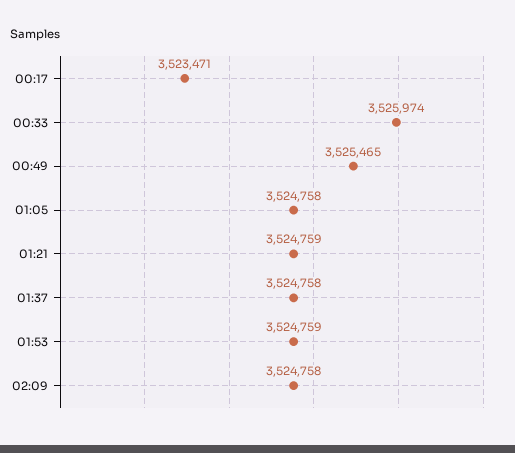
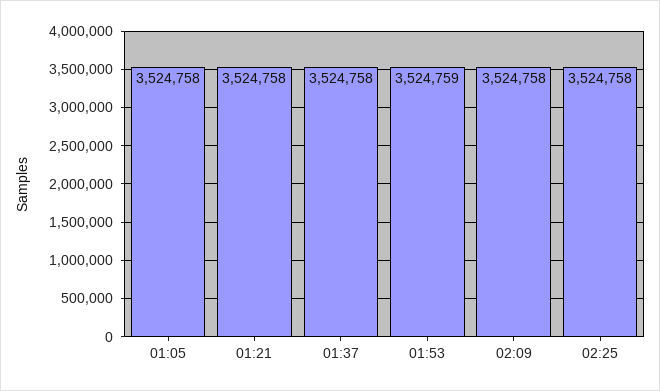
00:17: 3523471 -> none
00:33: 3525974 -> none
00:49: 3525465 -> none
01:21: 3524759 -> 3524758
02:25: none -> 3524758

